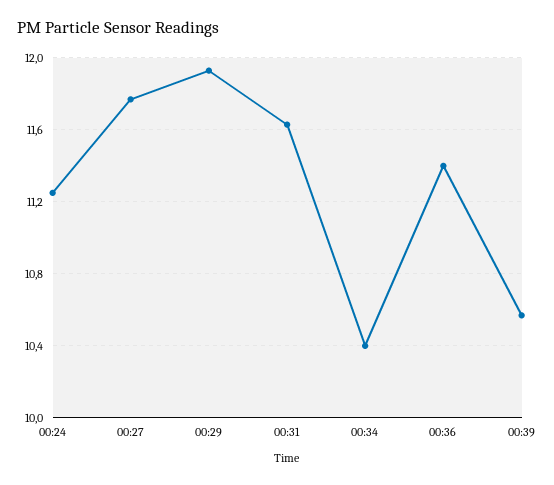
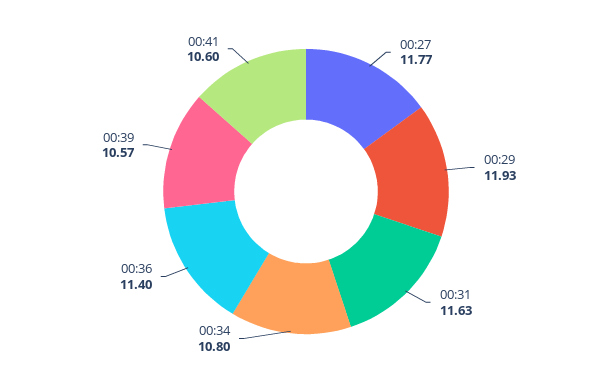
00:24: 11.25 -> none
00:34: 10.4 -> 10.8
00:41: none -> 10.6

